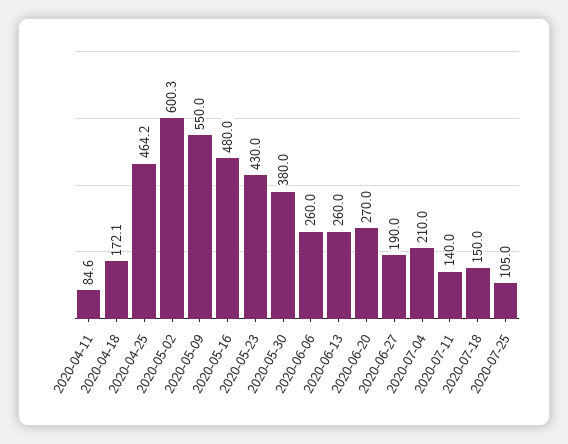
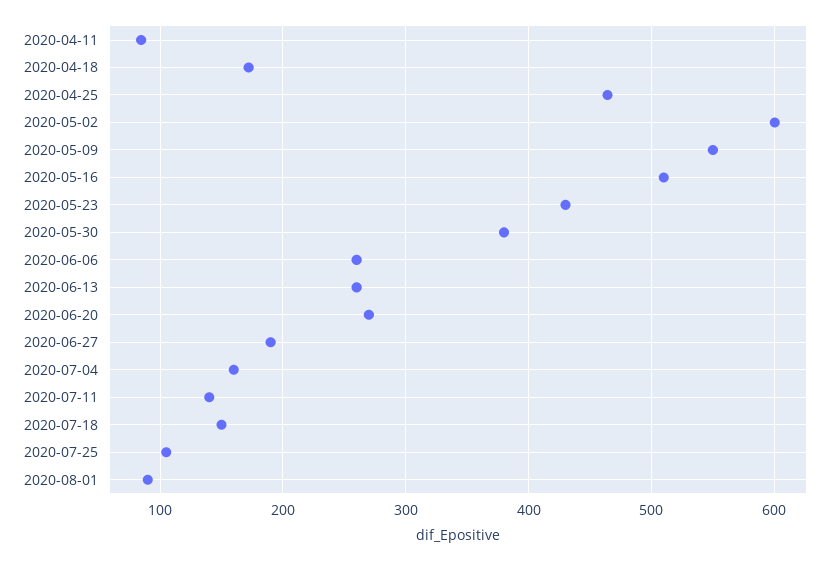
2020-05-16: 480 -> 510
2020-07-04: 210 -> 160
2020-08-01: none -> 90

